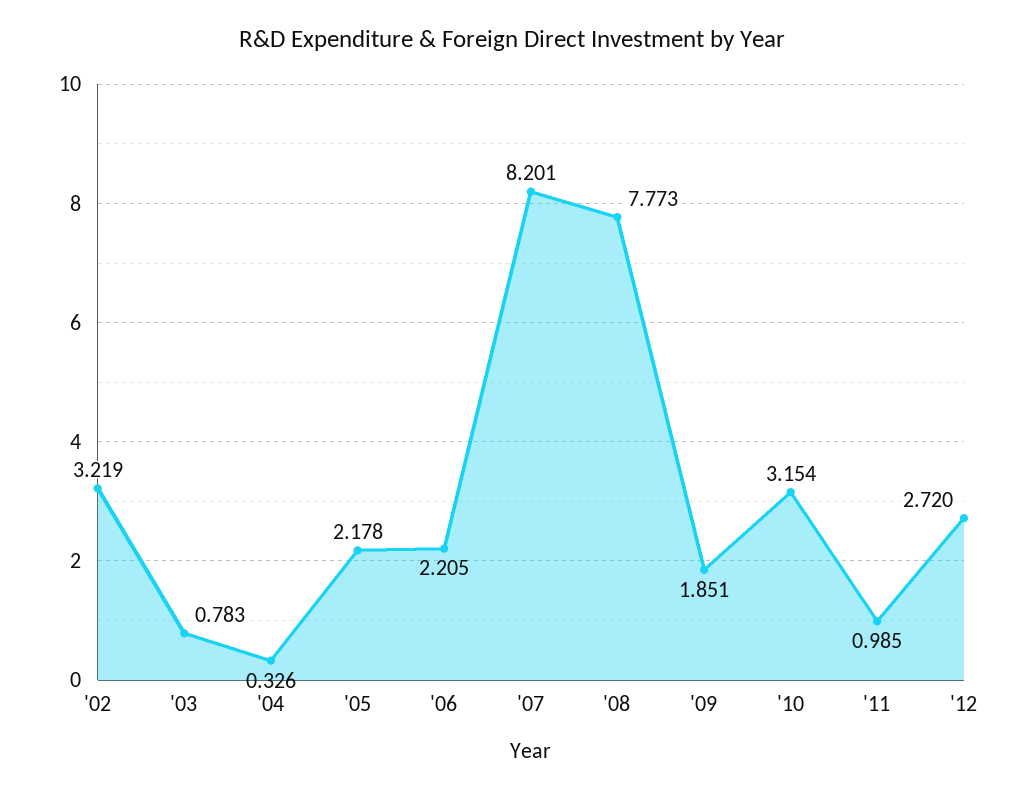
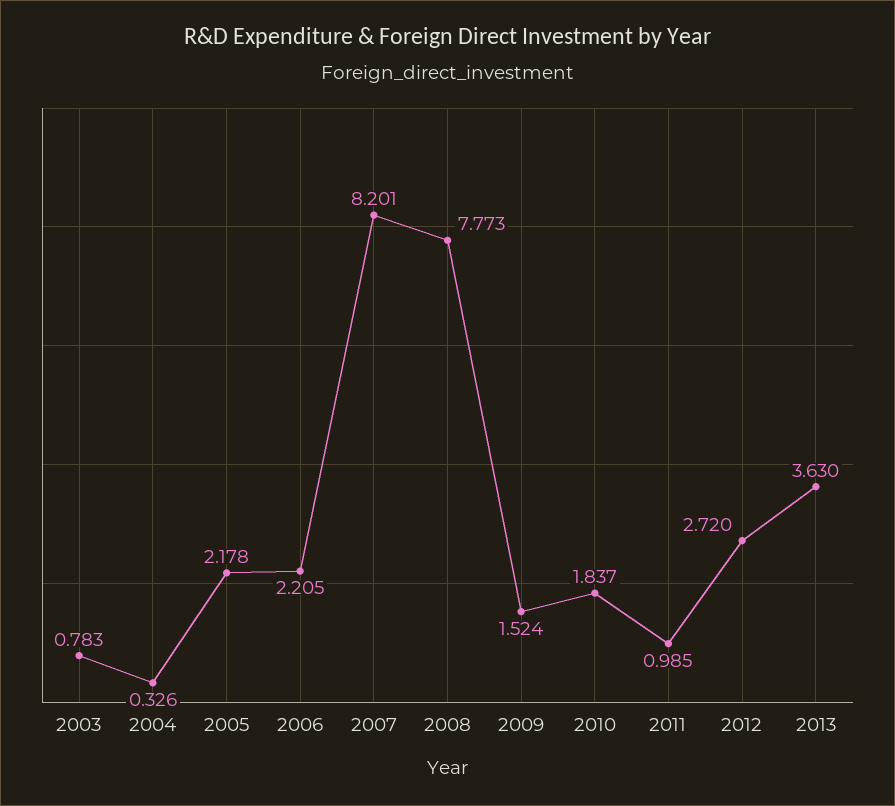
'02: 3.219 -> none
'09: 1.851 -> 1.524
'10: 3.154 -> 1.837
2013: none -> 3.63

